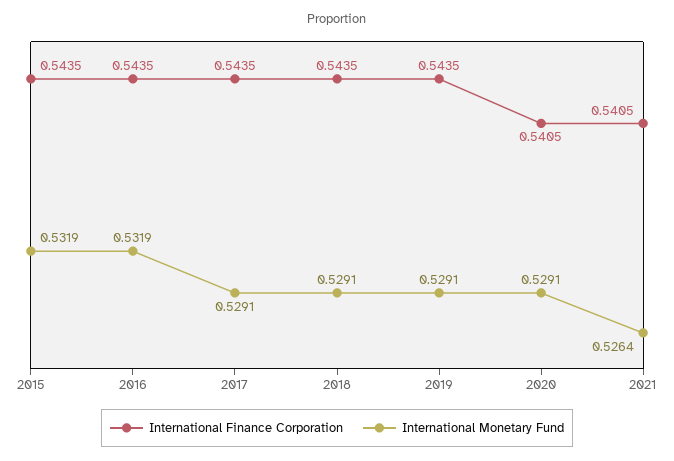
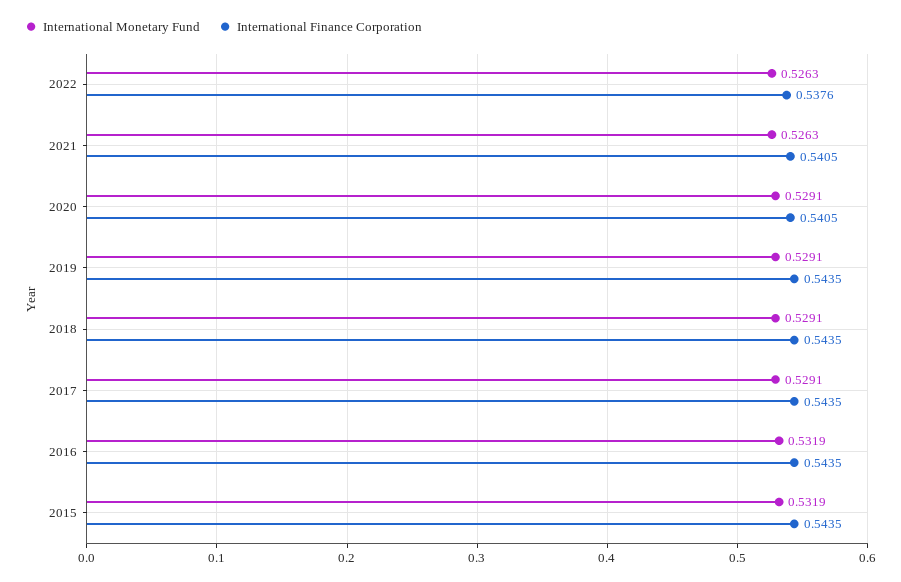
International Monetary Fund, 2021: 0.5264 -> 0.5263
International Monetary Fund, 2022: none -> 0.5263
International Finance Corporation, 2022: none -> 0.5376

